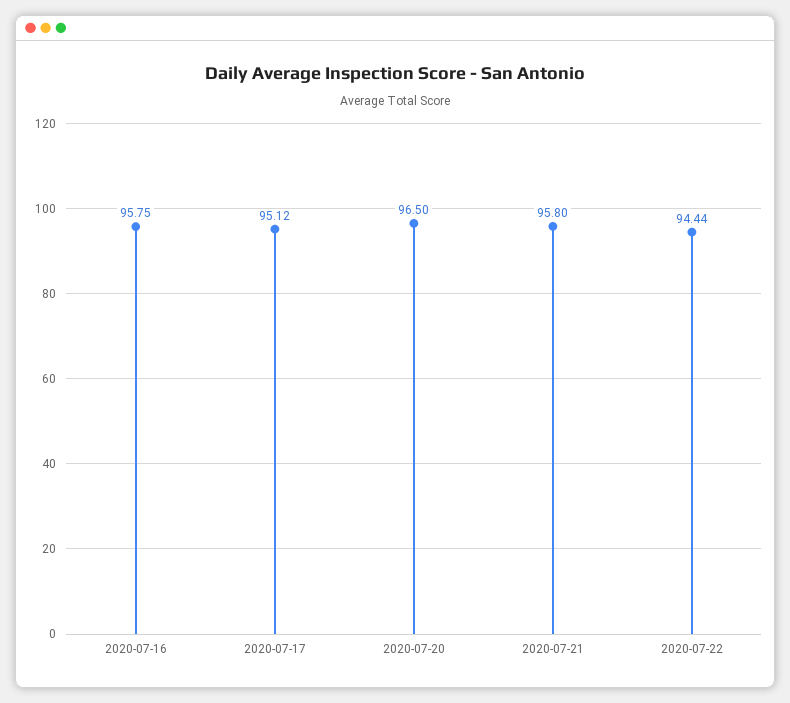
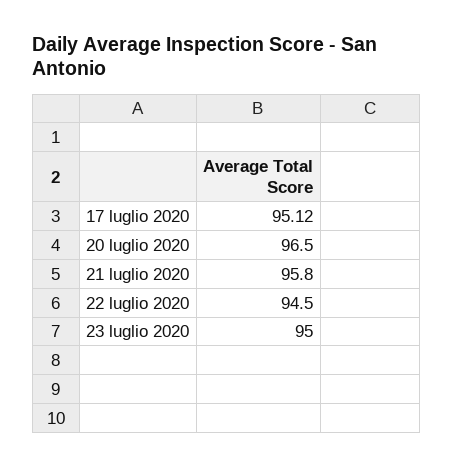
2020-07-16: 95.75 -> none
2020-07-22: 94.44 -> 94.5
23 luglio 2020: none -> 95

